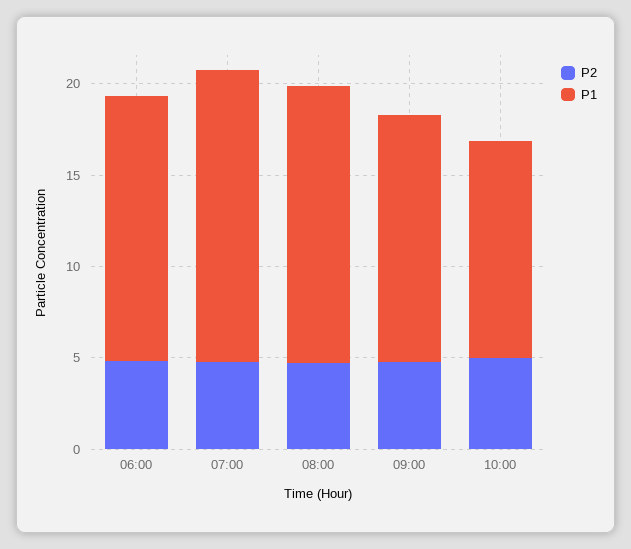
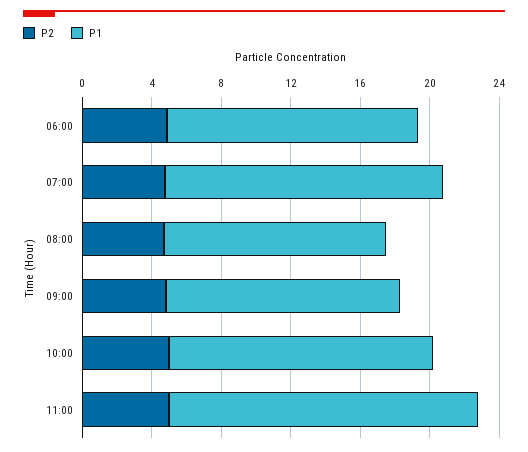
P1, 08:00: 15 -> 13
P1, 10:00: 12 -> 15
P2, 11:00: none -> 5
P1, 11:00: none -> 18

